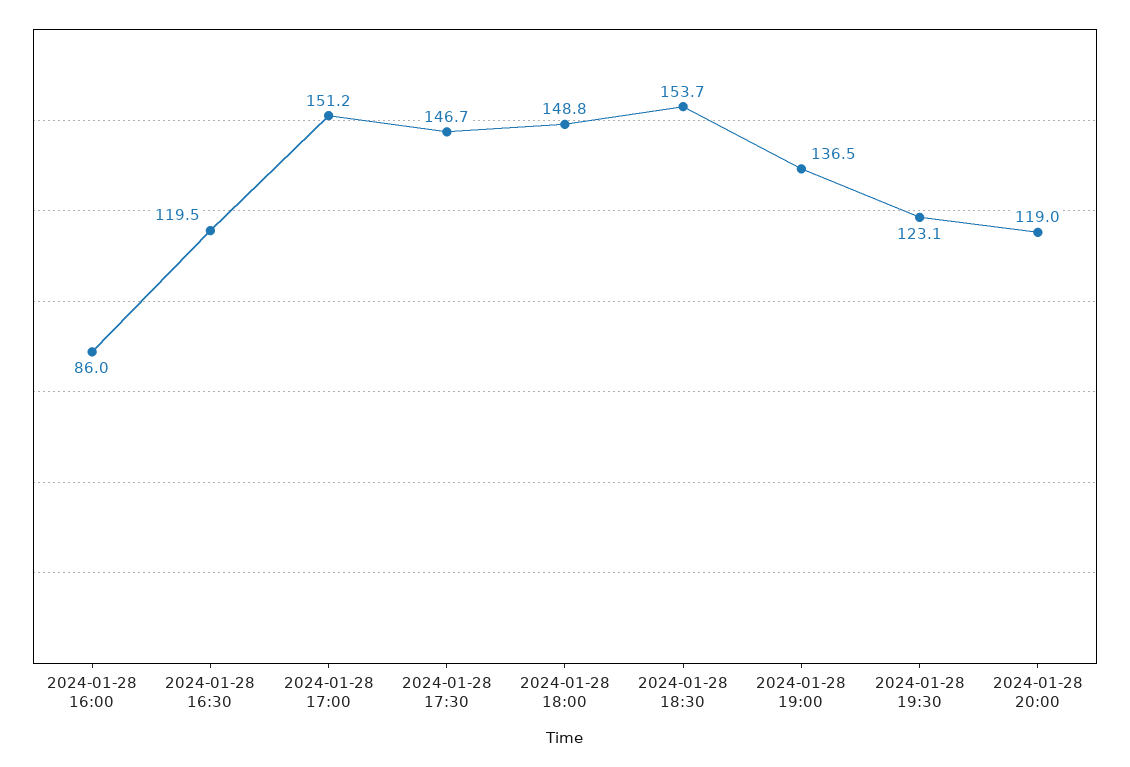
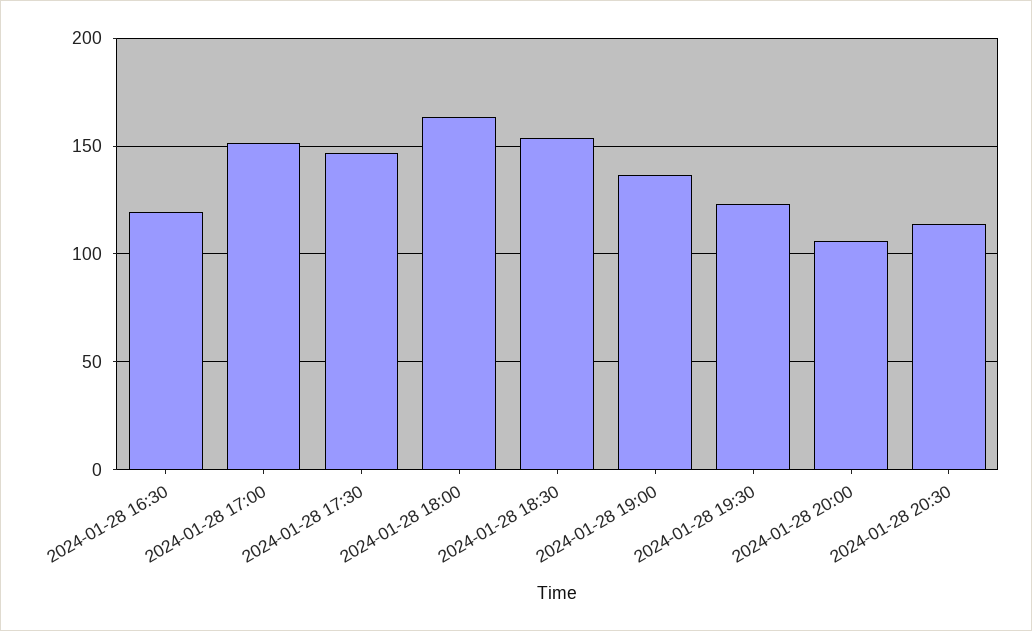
2024-01-28 16:00: 86 -> none
2024-01-28 18:00: 148.8 -> 165
2024-01-28 20:00: 119 -> 105
2024-01-28 20:30: none -> 115

